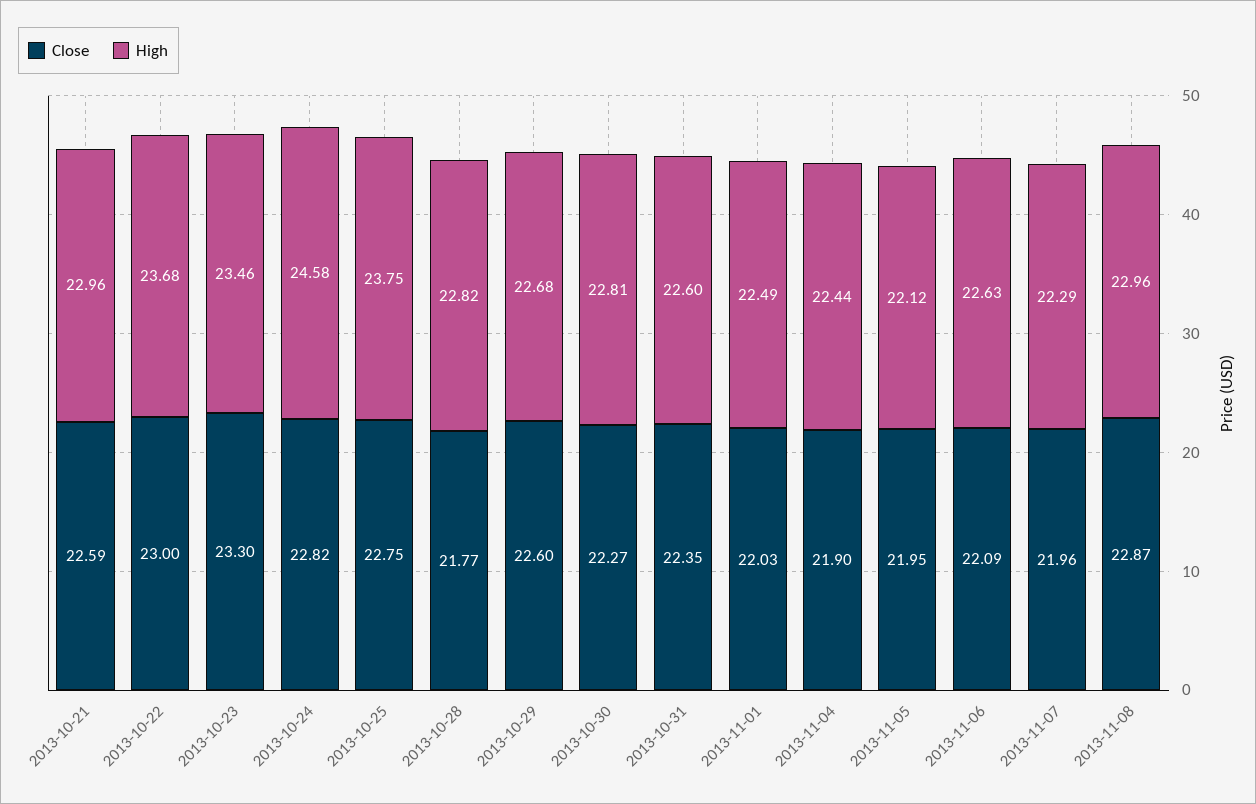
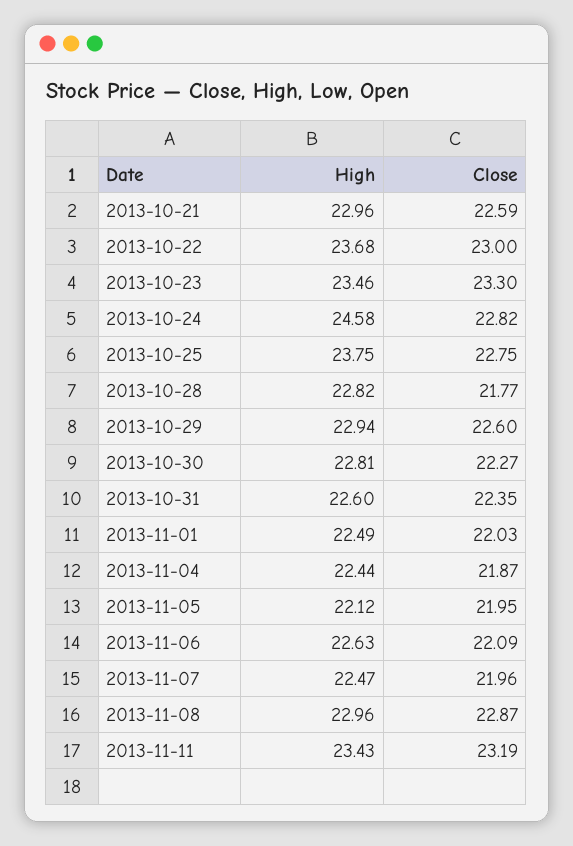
High, 2013-10-29: 22.68 -> 22.94
Close, 2013-11-04: 21.9 -> 21.87
High, 2013-11-07: 22.29 -> 22.47
High, 2013-11-11: none -> 23.43
Close, 2013-11-11: none -> 23.19

